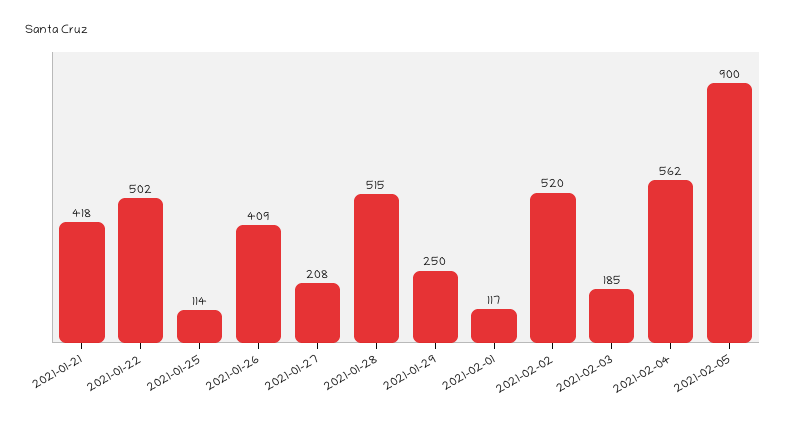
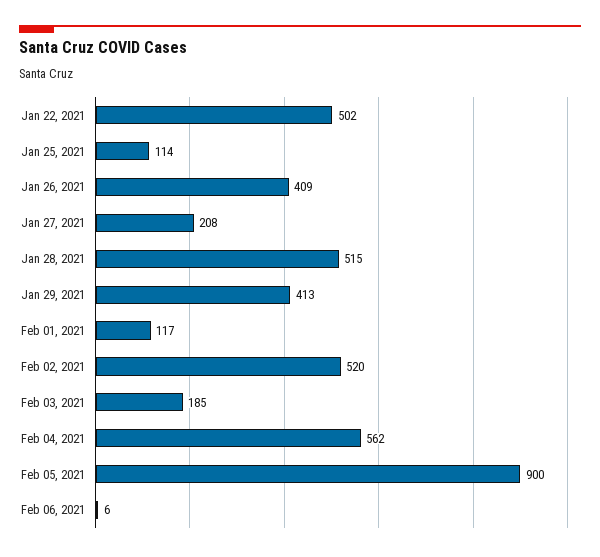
2021-01-21: 418 -> none
2021-01-29: 250 -> 413
Feb 06, 2021: none -> 6

